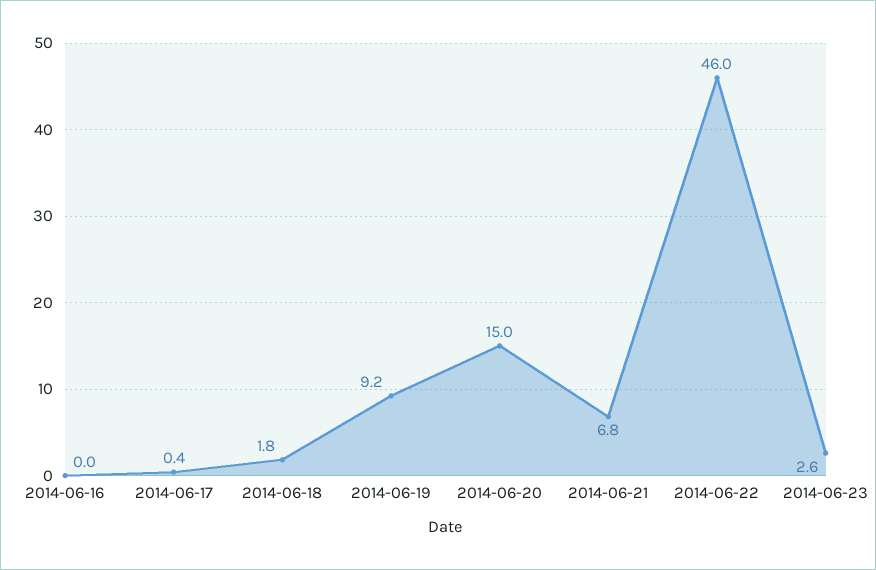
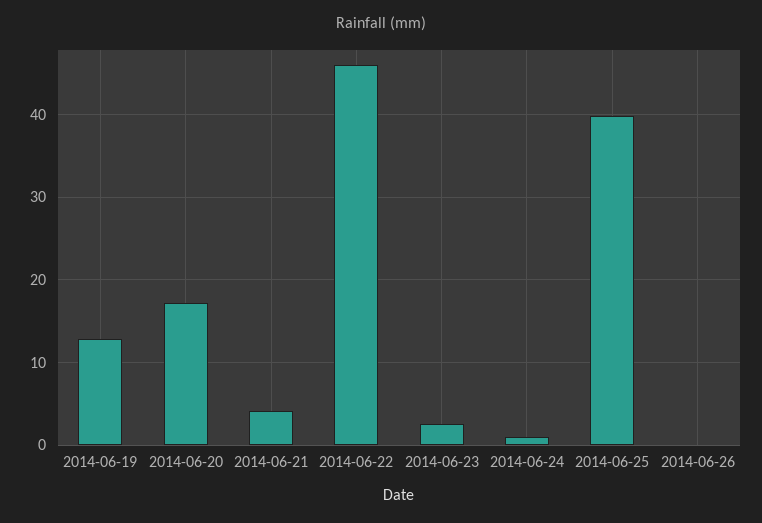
2014-06-16: 0 -> none
2014-06-17: 0.4 -> none
2014-06-18: 1.8 -> none
2014-06-19: 9.2 -> 13
2014-06-20: 15 -> 17
2014-06-21: 6.8 -> 4
2014-06-24: none -> 1
2014-06-25: none -> 40
2014-06-26: none -> 0

